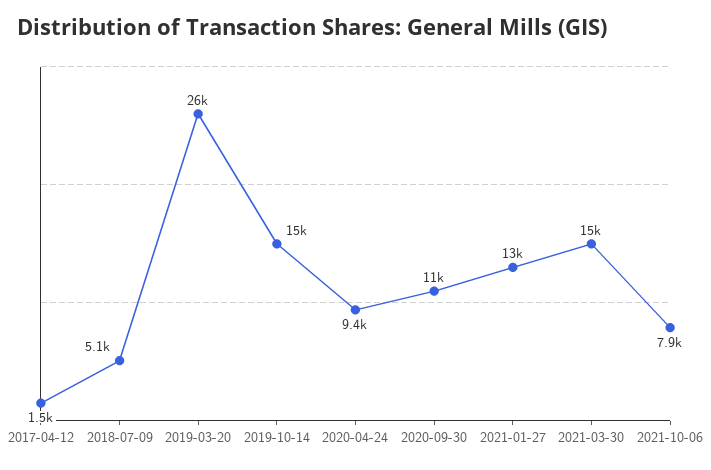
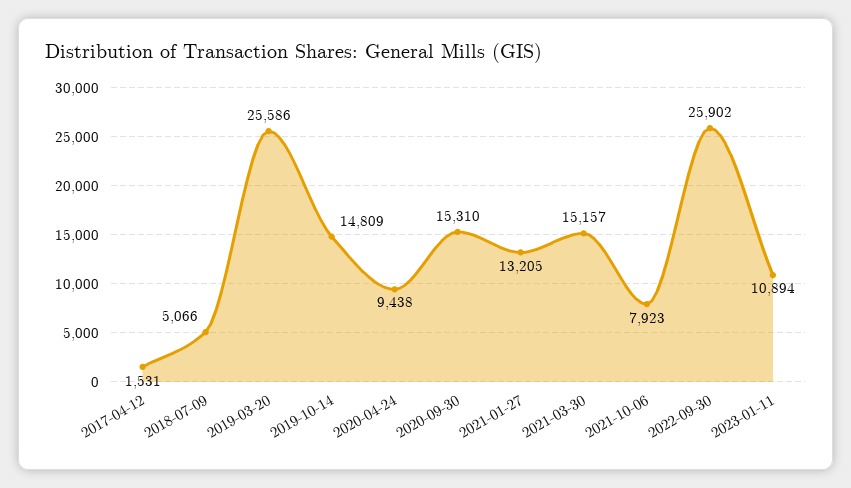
2020-09-30: 11000 -> 15310
2022-09-30: none -> 25902
2023-01-11: none -> 10894

